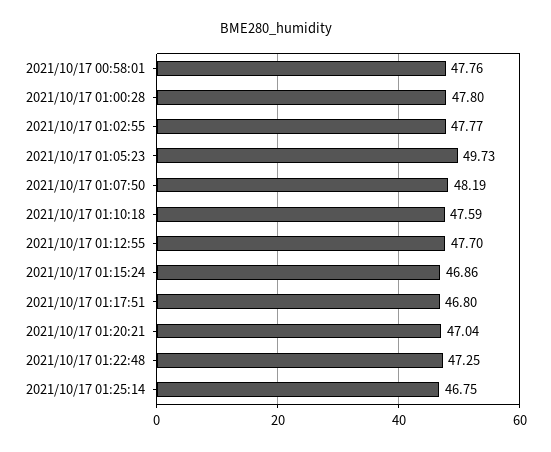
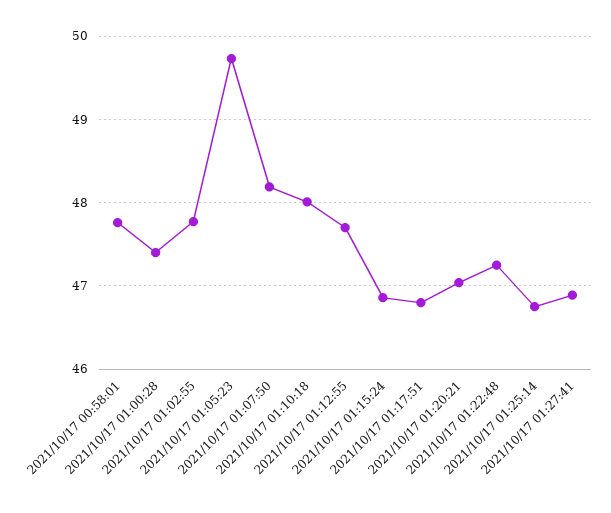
2021/10/17 01:00:28: 47.8 -> 47.4
2021/10/17 01:10:18: 47.59 -> 48
2021/10/17 01:27:41: none -> 46.9

